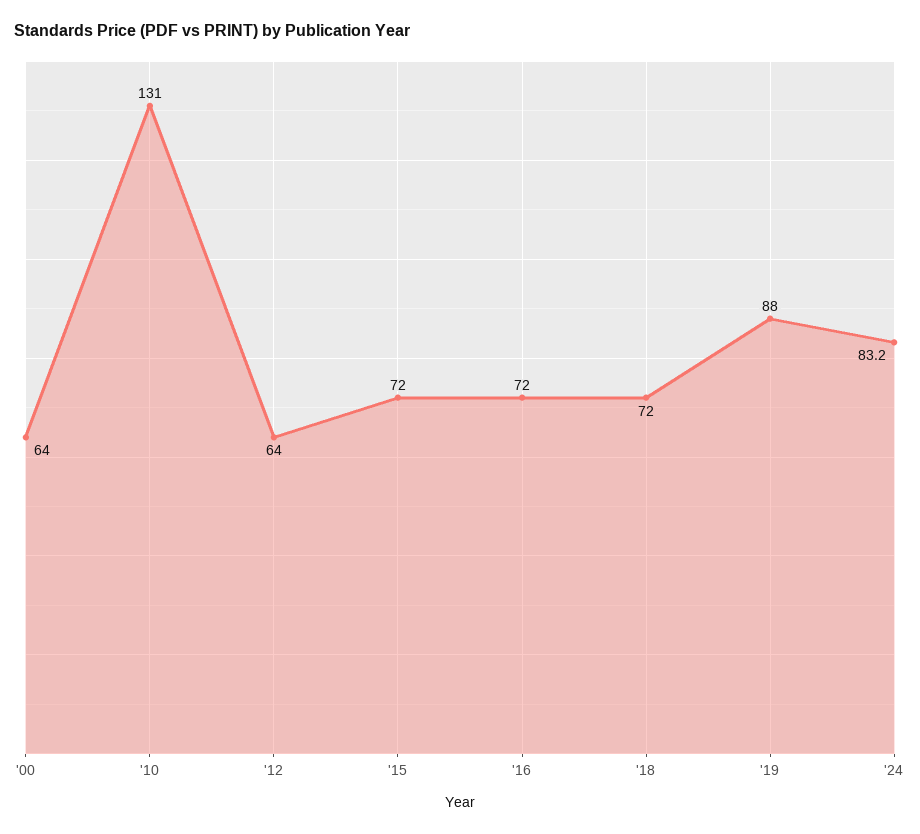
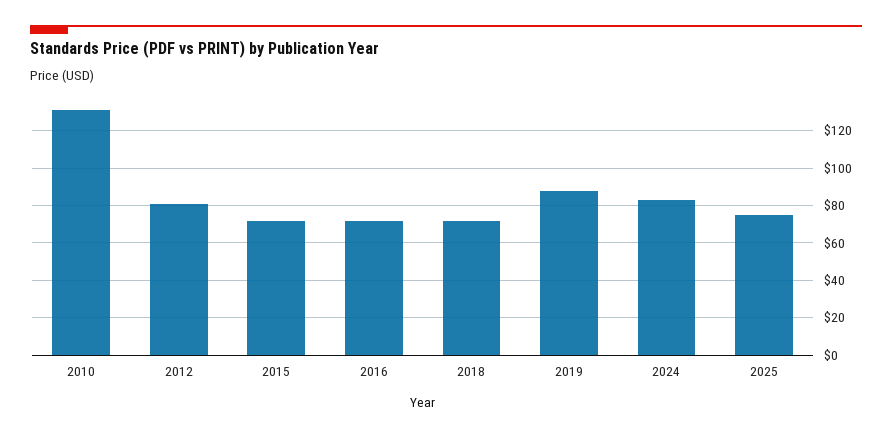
'00: 64 -> none
'12: 64 -> 80
2025: none -> 75

